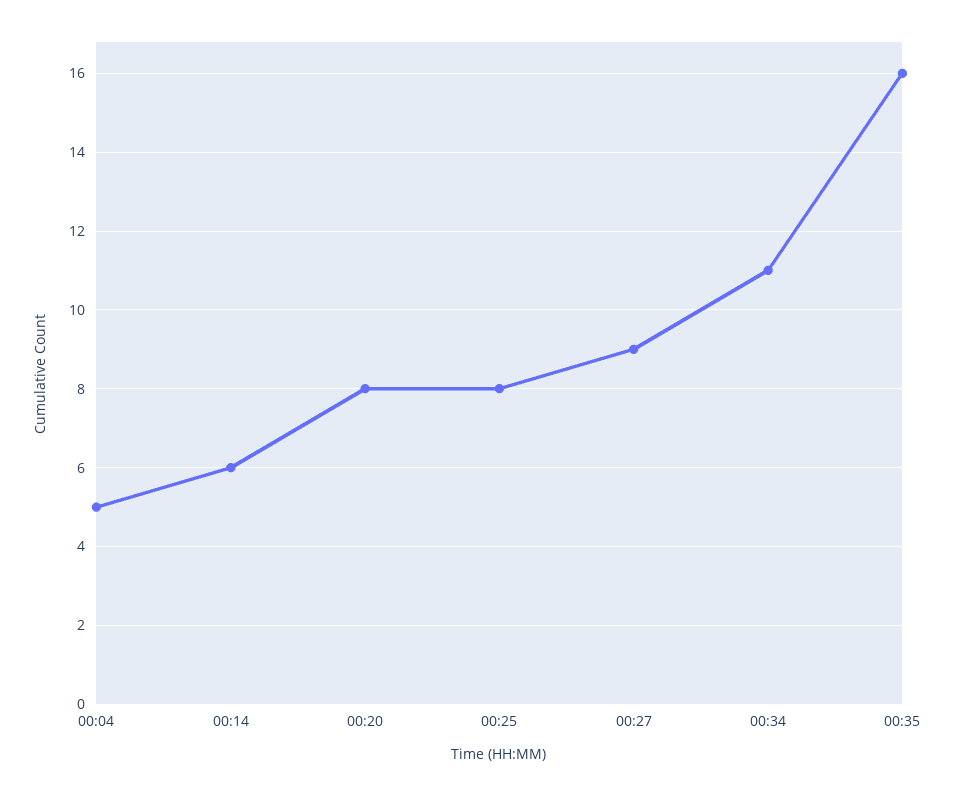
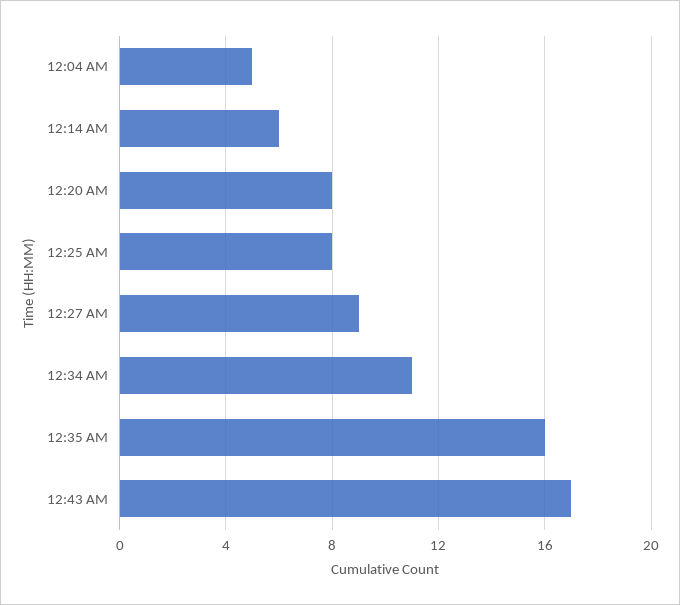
12:43 AM: none -> 17

